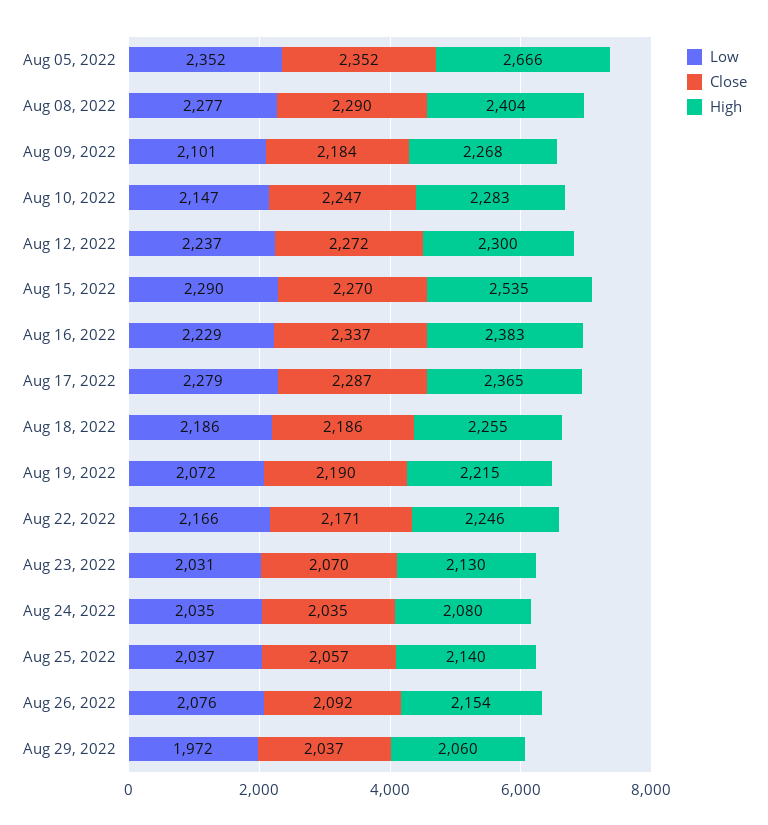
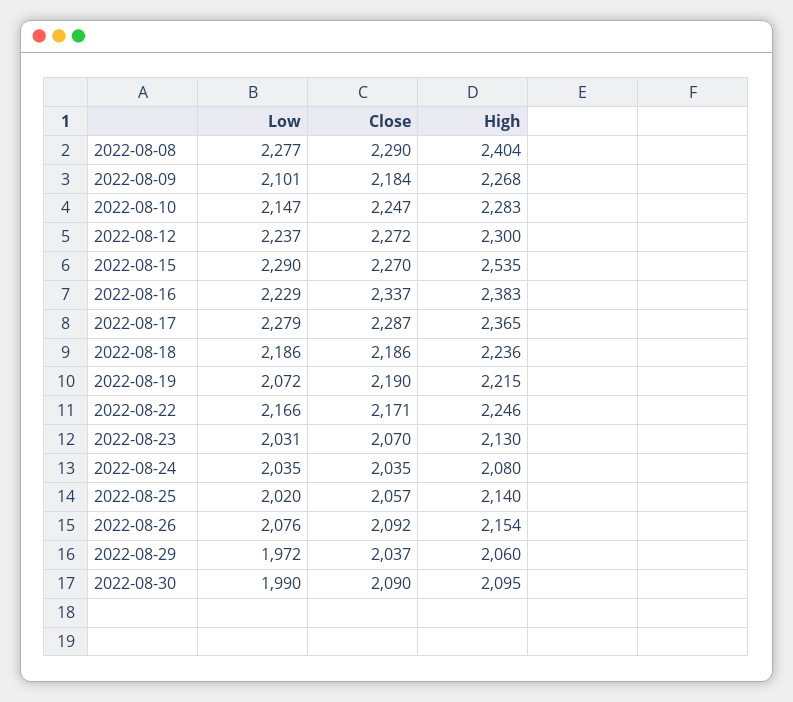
Low, Aug 05, 2022: 2352 -> none
Close, Aug 05, 2022: 2352 -> none
High, Aug 05, 2022: 2666 -> none
High, Aug 18, 2022: 2255 -> 2236
Low, Aug 25, 2022: 2037 -> 2020
Low, 2022-08-30: none -> 1990
Close, 2022-08-30: none -> 2090
High, 2022-08-30: none -> 2095

